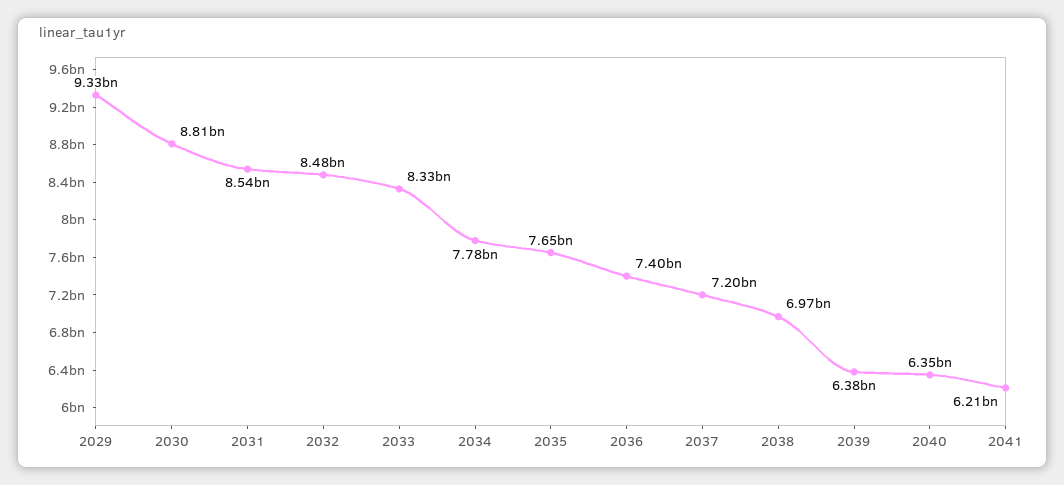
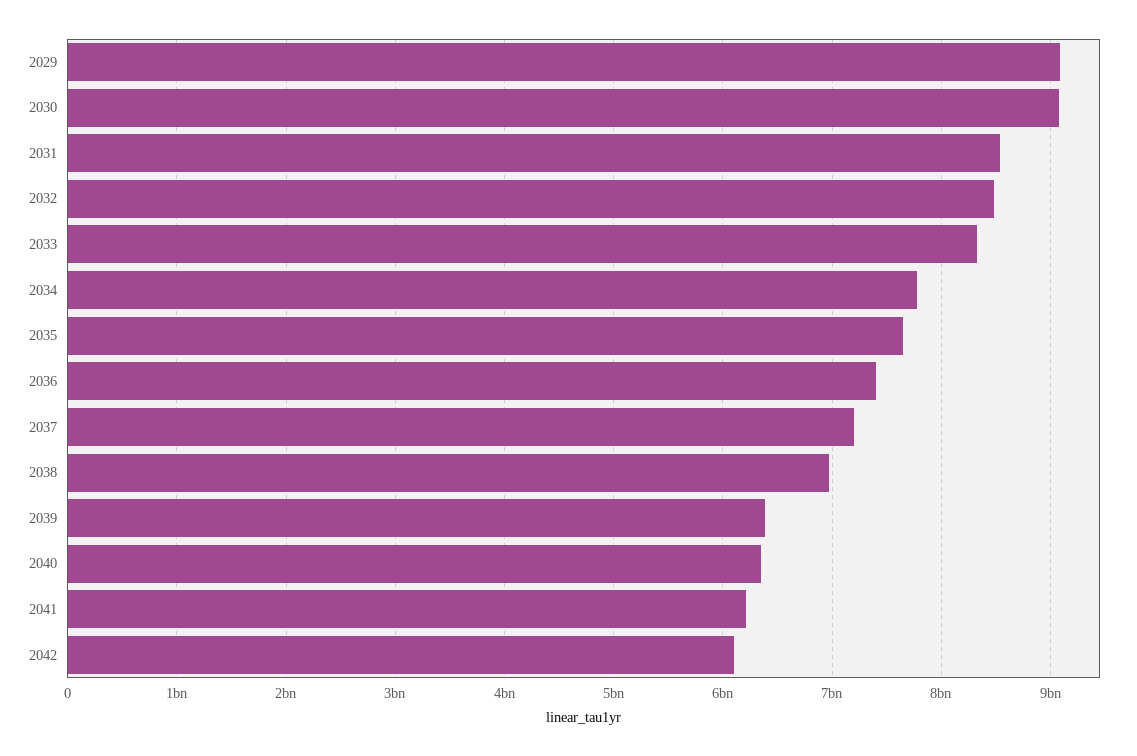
2029: 9330000000 -> 9100000000
2030: 8810000000 -> 9100000000
2042: none -> 6100000000

